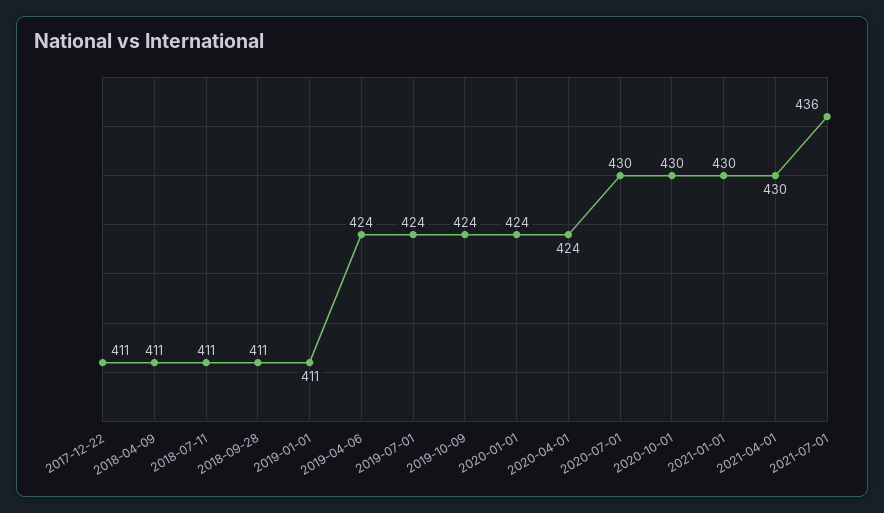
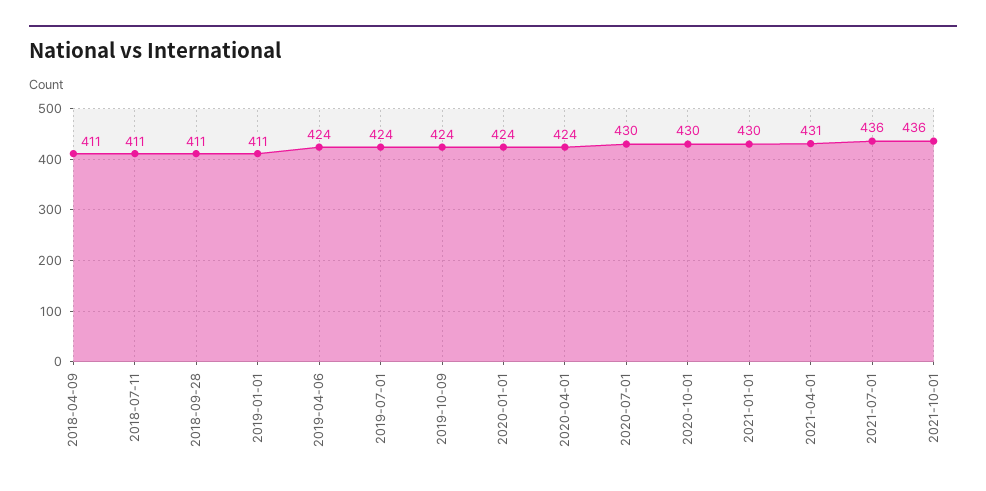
2017-12-22: 411 -> none
2021-04-01: 430 -> 431
2021-10-01: none -> 436

